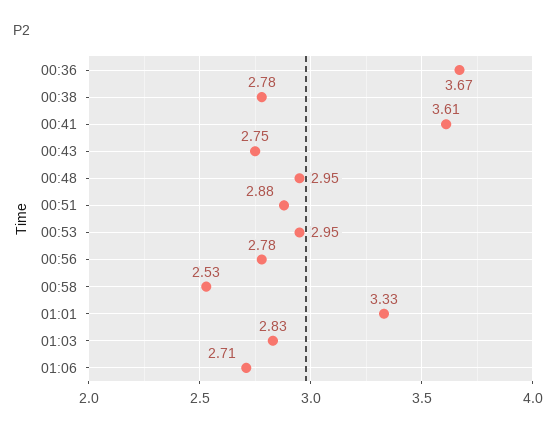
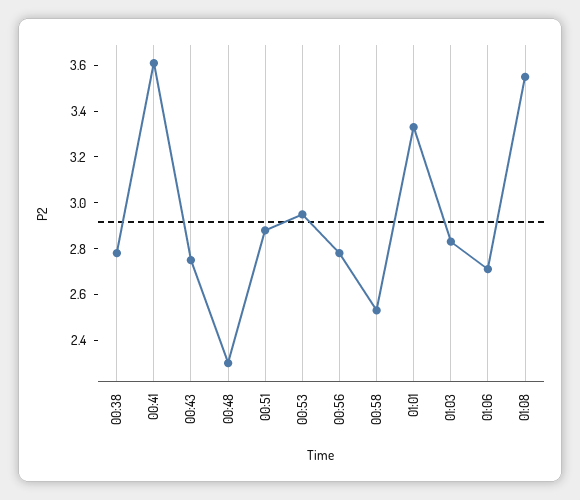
00:36: 3.67 -> none
00:48: 2.95 -> 2.3
01:08: none -> 3.55

